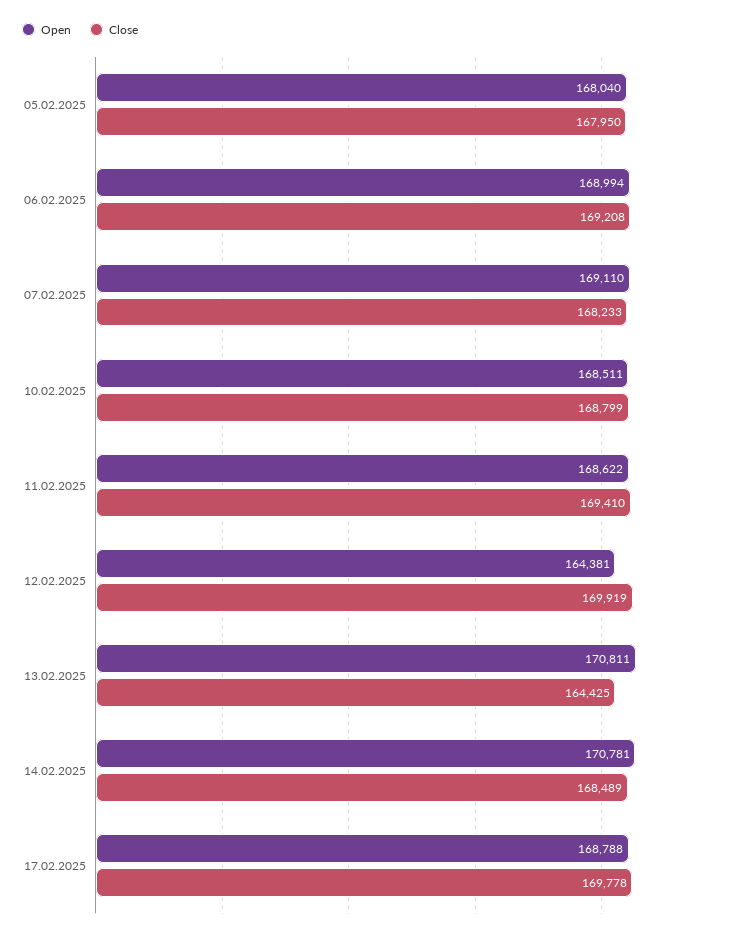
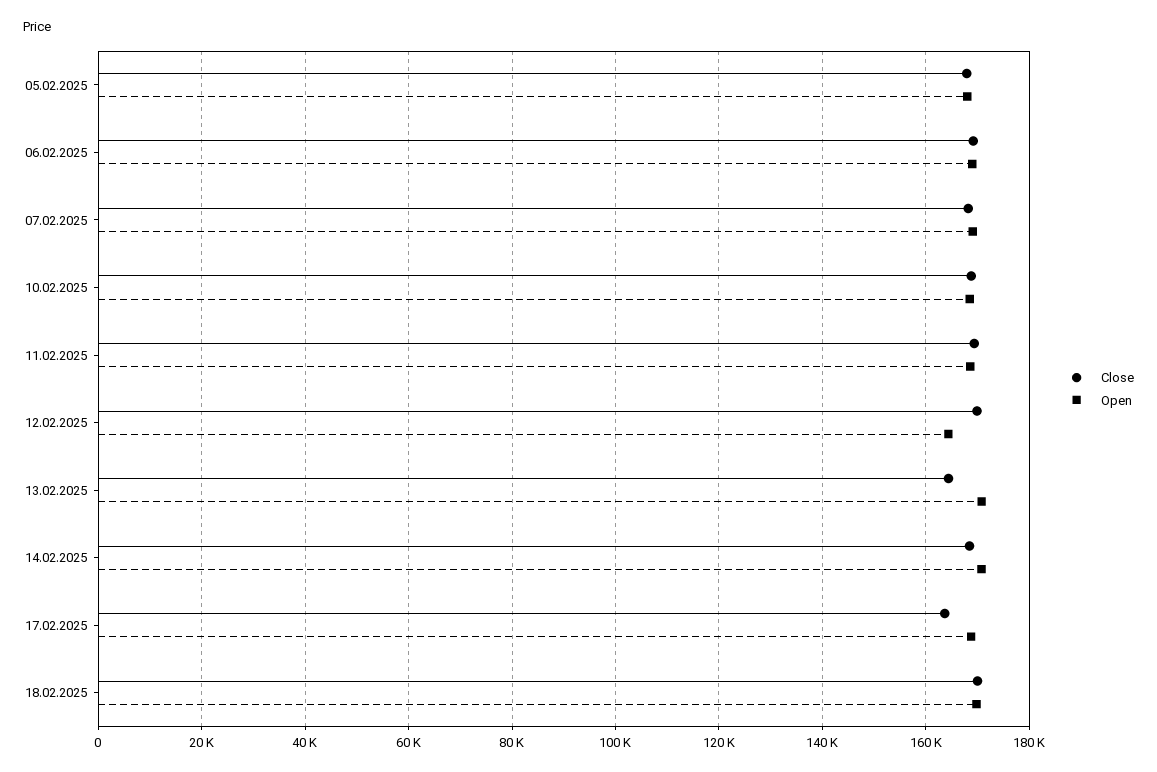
Close, 17.02.2025: 169778 -> 164000
Close, 18.02.2025: none -> 170000
Open, 18.02.2025: none -> 170000

